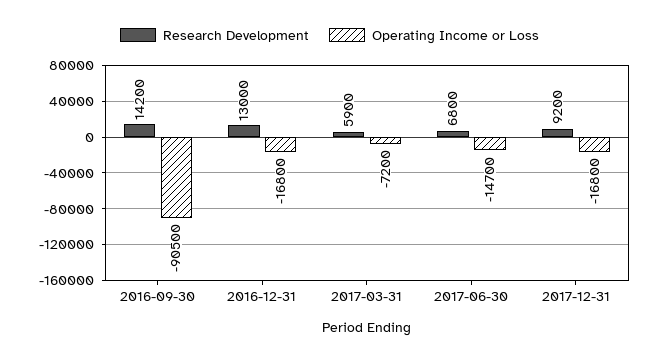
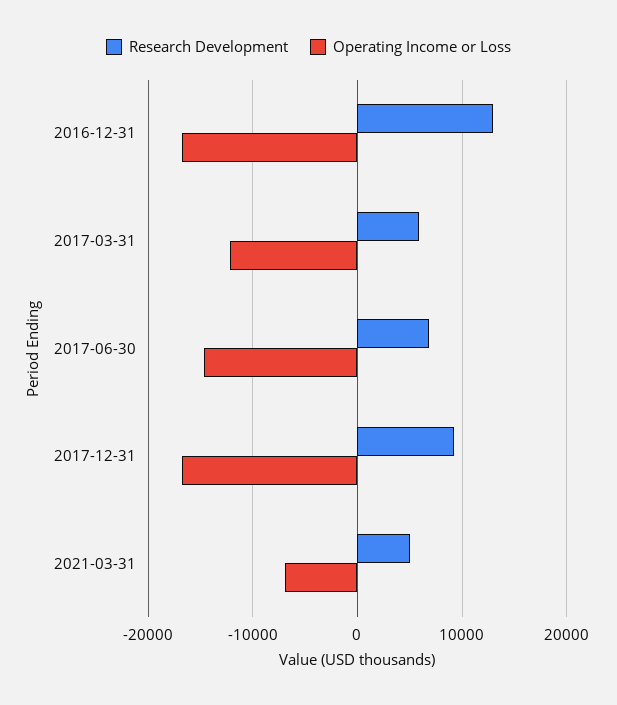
Research Development, 2016-09-30: 14200 -> none
Operating Income or Loss, 2016-09-30: -90500 -> none
Operating Income or Loss, 2017-03-31: -7200 -> -12000
Research Development, 2021-03-31: none -> 5000
Operating Income or Loss, 2021-03-31: none -> -7000

